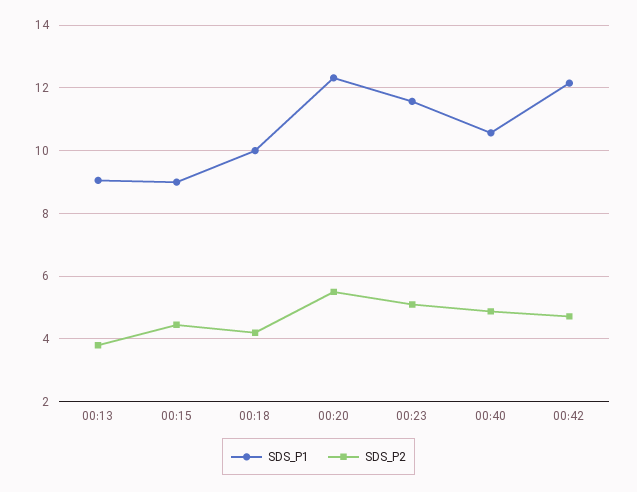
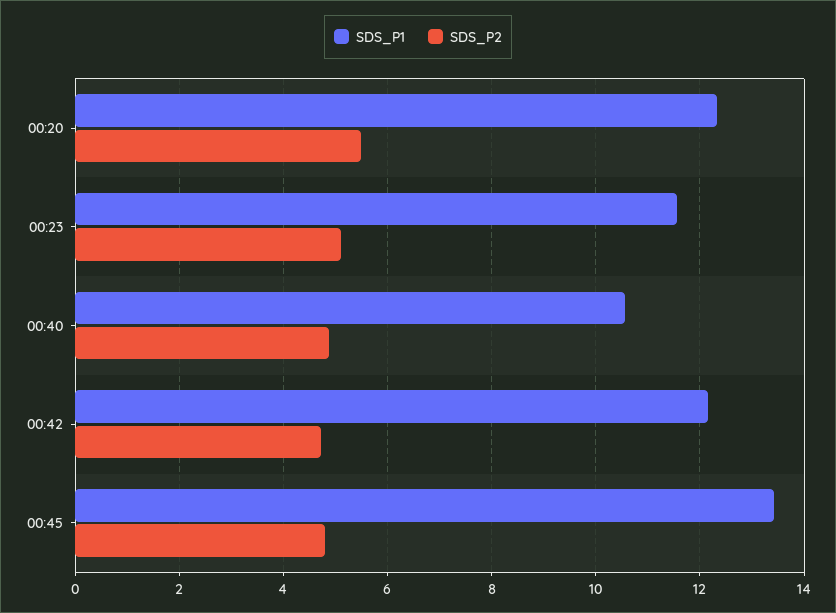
SDS_P1, 00:13: 9 -> none
SDS_P2, 00:13: 3.8 -> none
SDS_P1, 00:15: 9 -> none
SDS_P2, 00:15: 4.4 -> none
SDS_P1, 00:18: 10 -> none
SDS_P2, 00:18: 4.2 -> none
SDS_P1, 00:45: none -> 13.4
SDS_P2, 00:45: none -> 4.8

